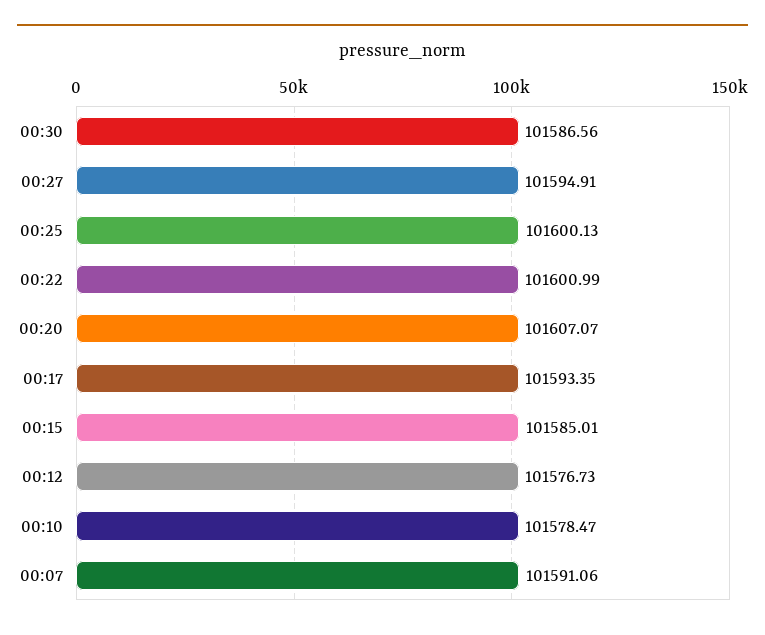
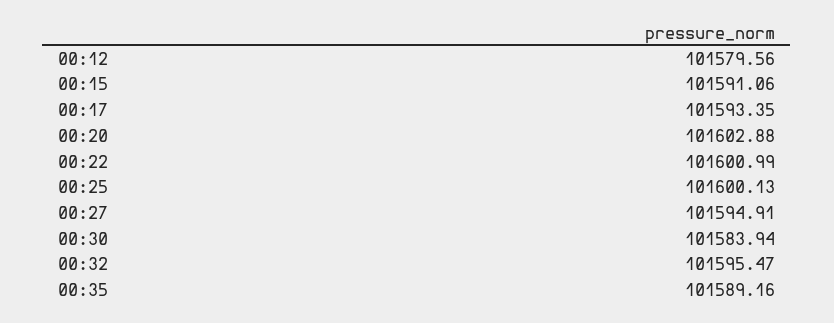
00:30: 101586.56 -> 101583.94
00:20: 101607.07 -> 101602.88
00:15: 101585.01 -> 101591.06
00:12: 101576.73 -> 101579.56
00:10: 101578.47 -> none
00:07: 101591.06 -> none
00:32: none -> 101595.47
00:35: none -> 101589.16

